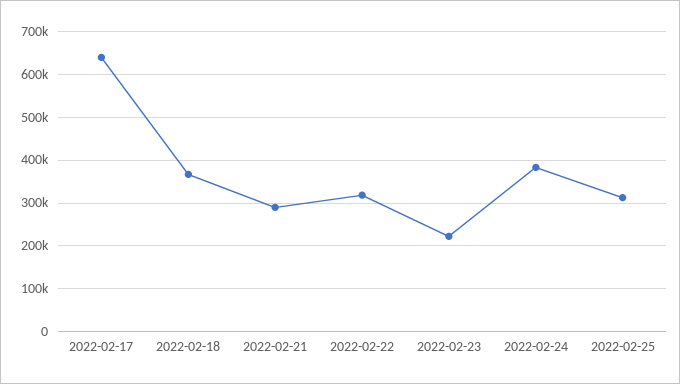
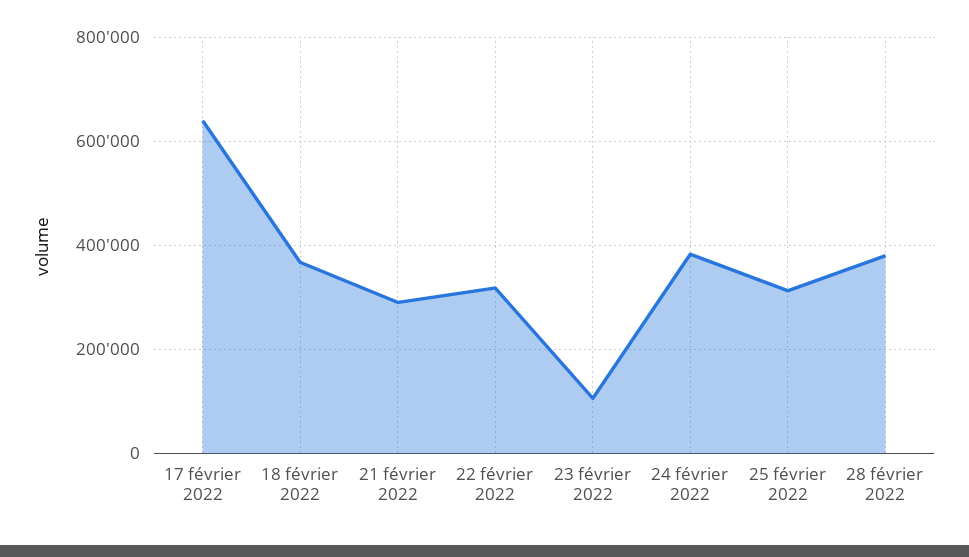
2022-02-23: 220000 -> 100000
28 février 2022: none -> 380000

